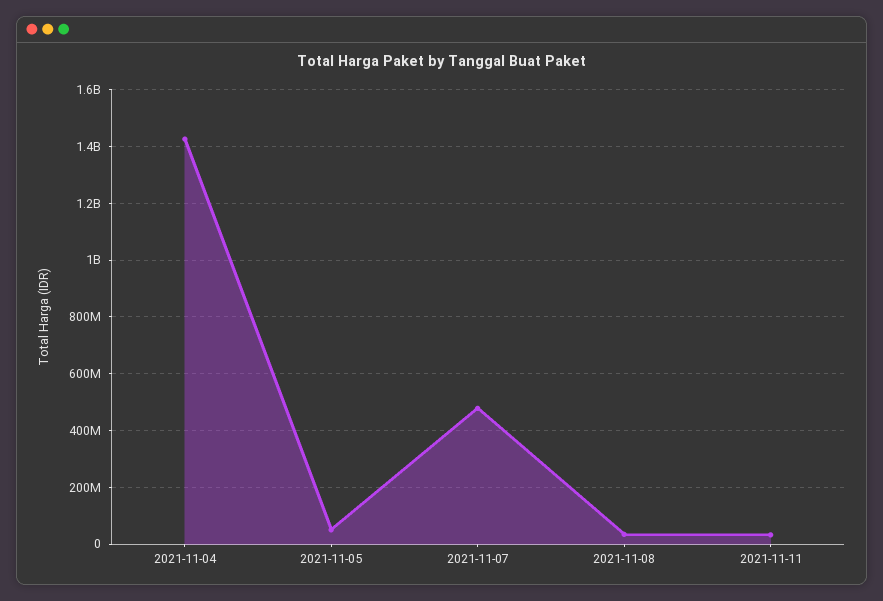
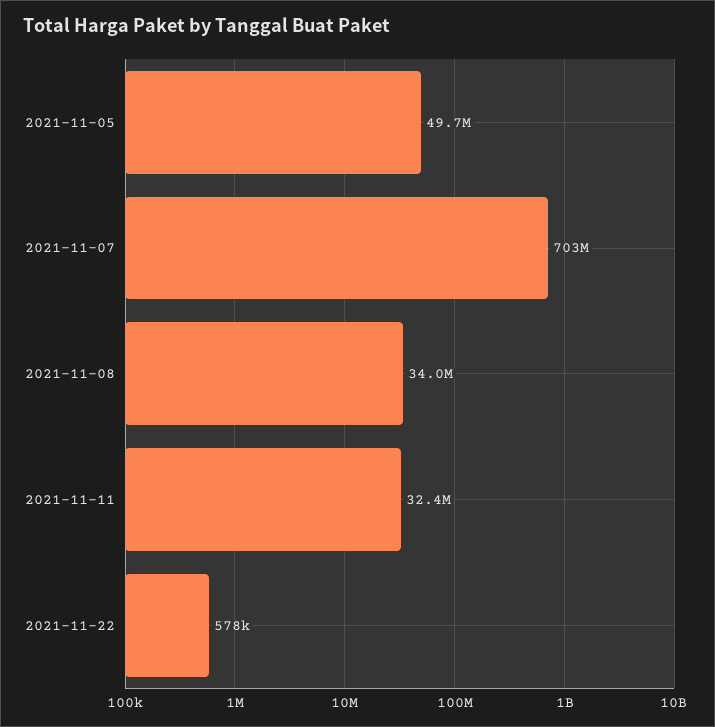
2021-11-04: 1425000000 -> none
2021-11-07: 475000000 -> 703000000
2021-11-22: none -> 578000

